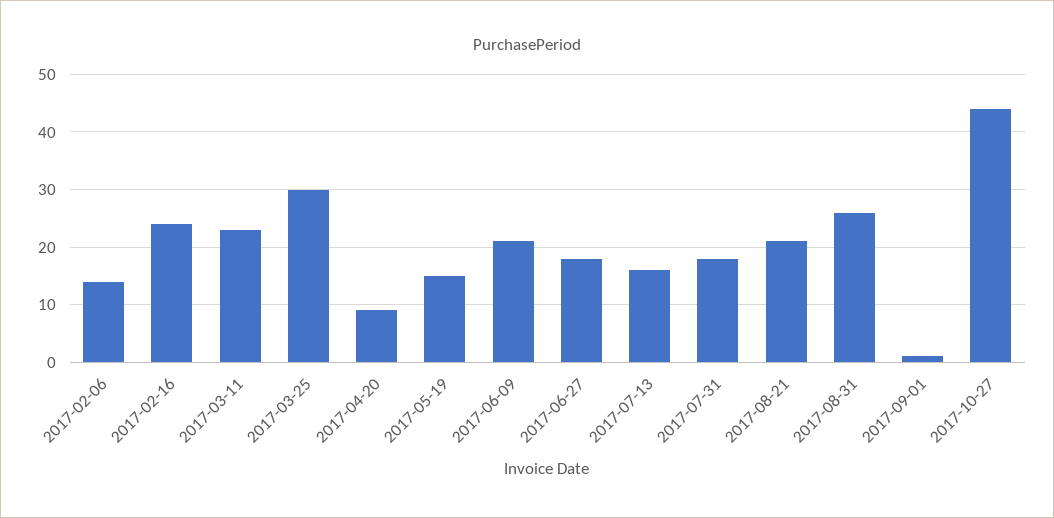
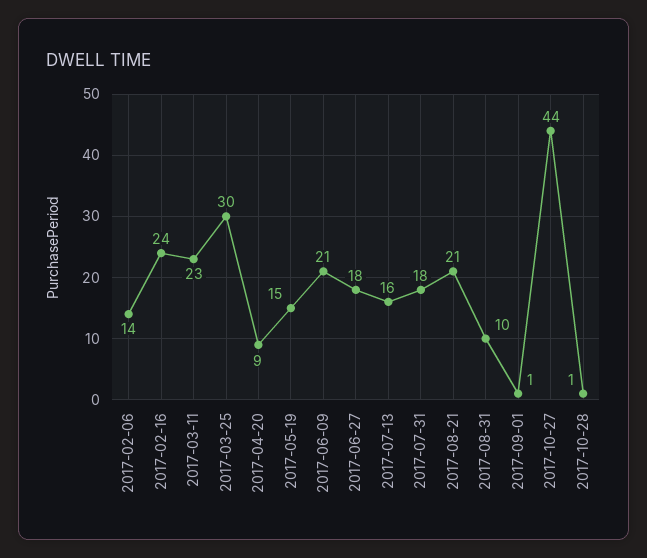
2017-08-31: 25 -> 10
2017-10-28: none -> 1

